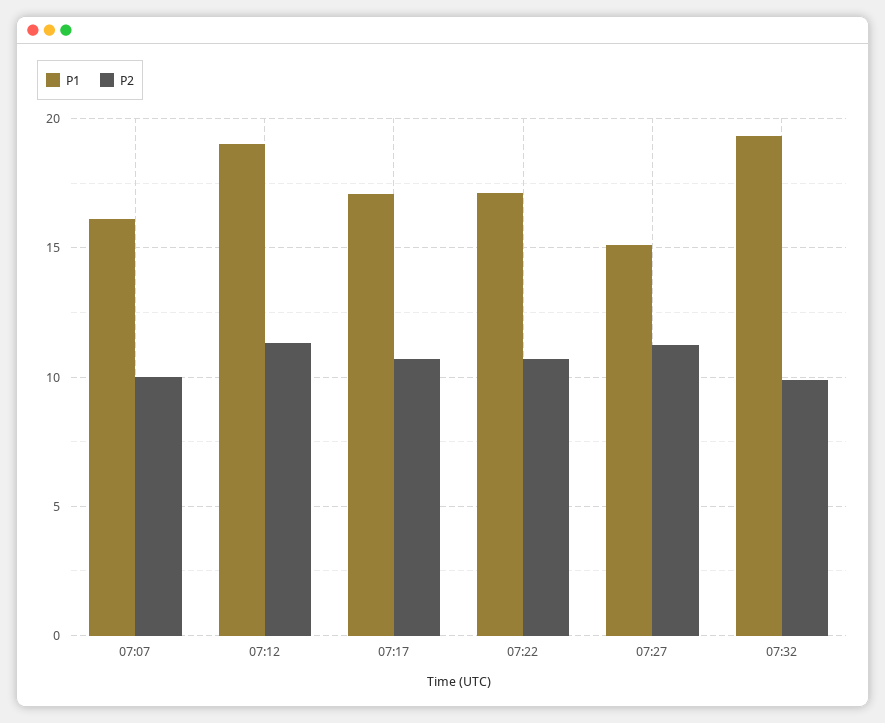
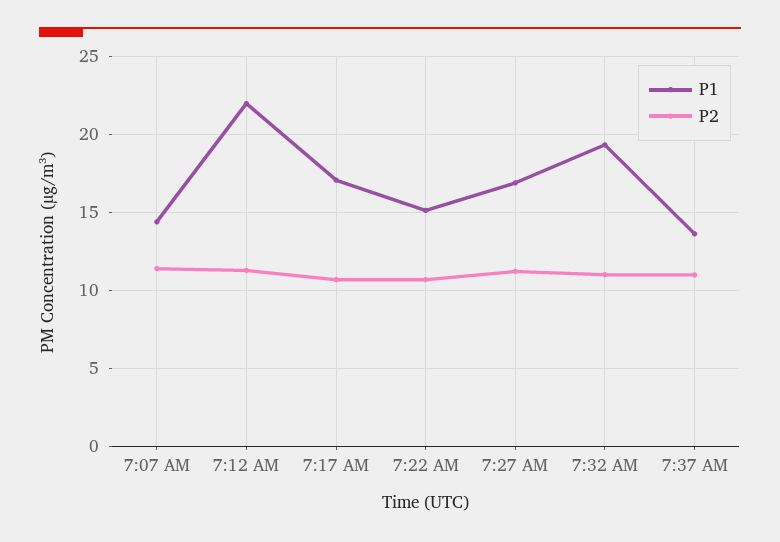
P1, 07:07: 16 -> 14.5
P2, 07:07: 10 -> 11.5
P1, 07:12: 19 -> 22
P1, 07:22: 17 -> 15
P1, 07:27: 15 -> 17
P2, 07:32: 10 -> 11
P1, 7:37 AM: none -> 13.5
P2, 7:37 AM: none -> 11

